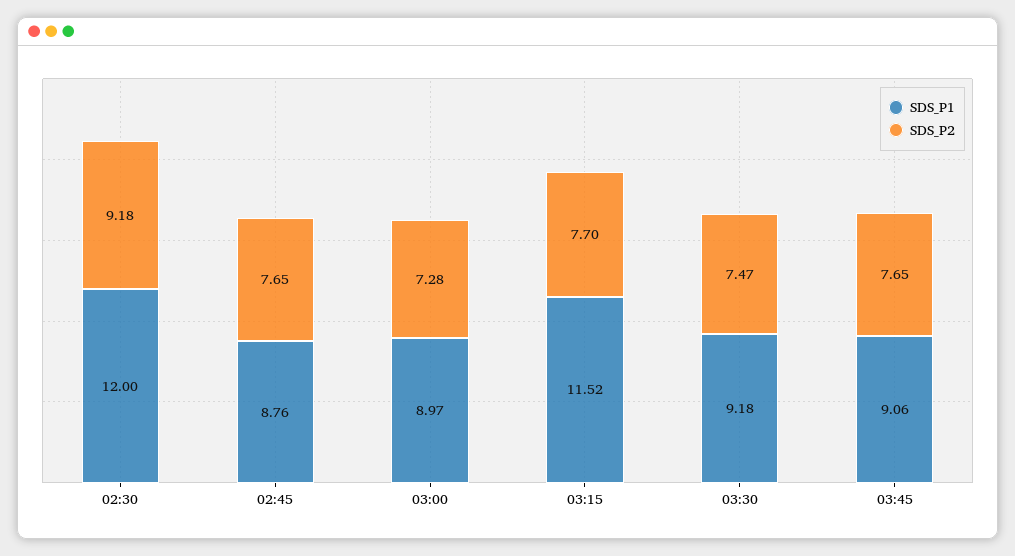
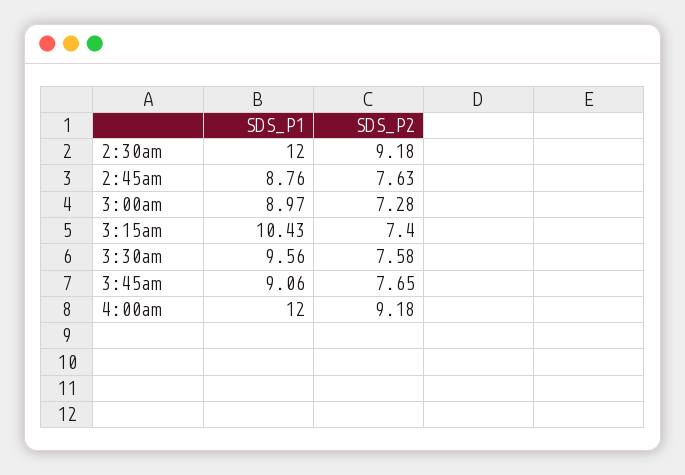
SDS_P2, 02:45: 7.65 -> 7.63
SDS_P1, 03:15: 11.52 -> 10.43
SDS_P2, 03:15: 7.7 -> 7.4
SDS_P1, 03:30: 9.18 -> 9.56
SDS_P2, 03:30: 7.47 -> 7.58
SDS_P1, 4:00am: none -> 12
SDS_P2, 4:00am: none -> 9.18

